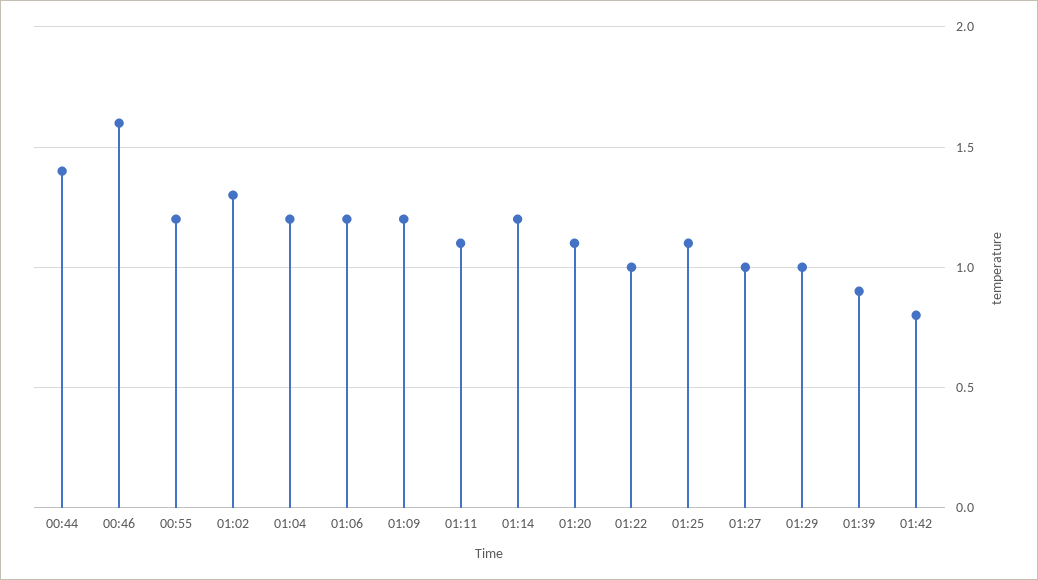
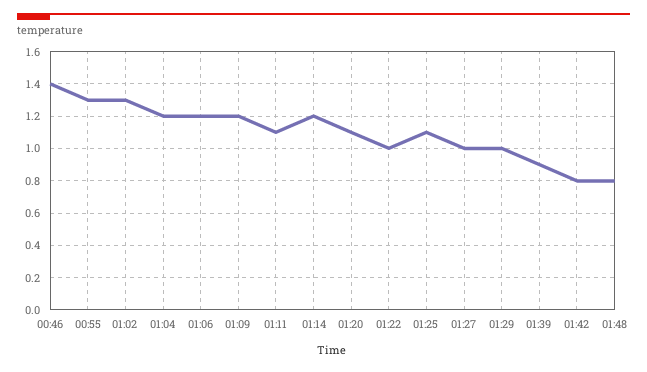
00:44: 1.4 -> none
00:46: 1.6 -> 1.4
00:55: 1.2 -> 1.3
01:48: none -> 0.8

